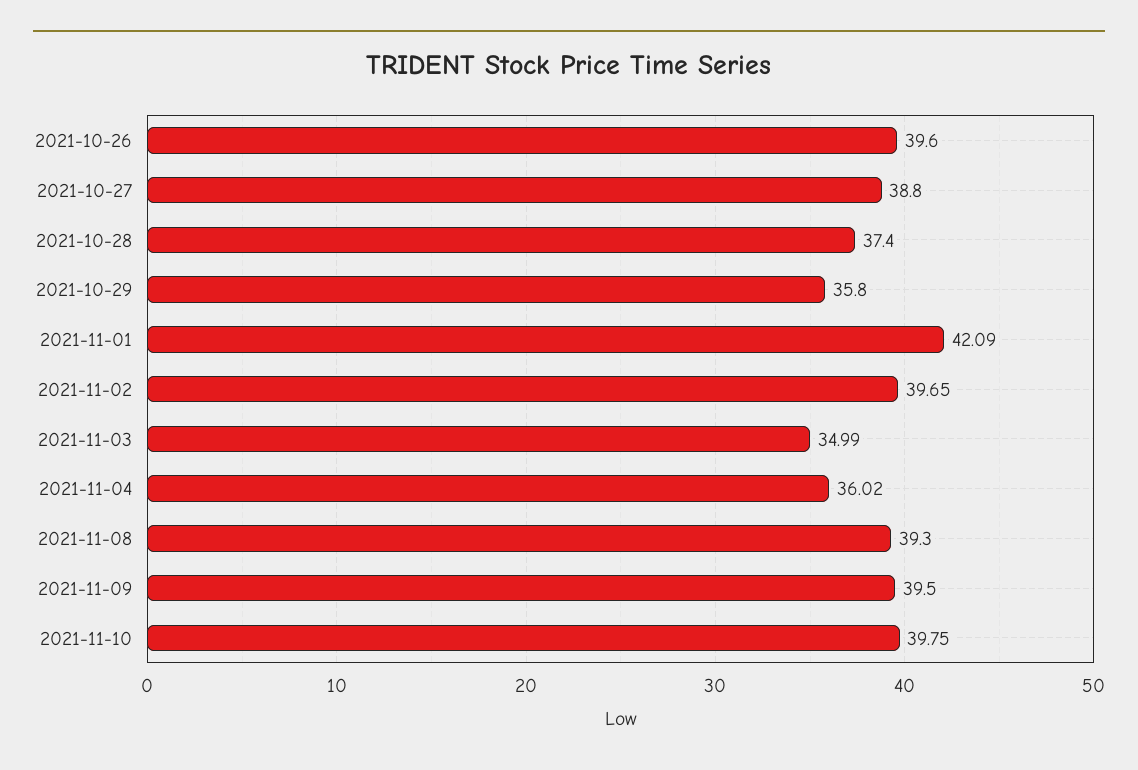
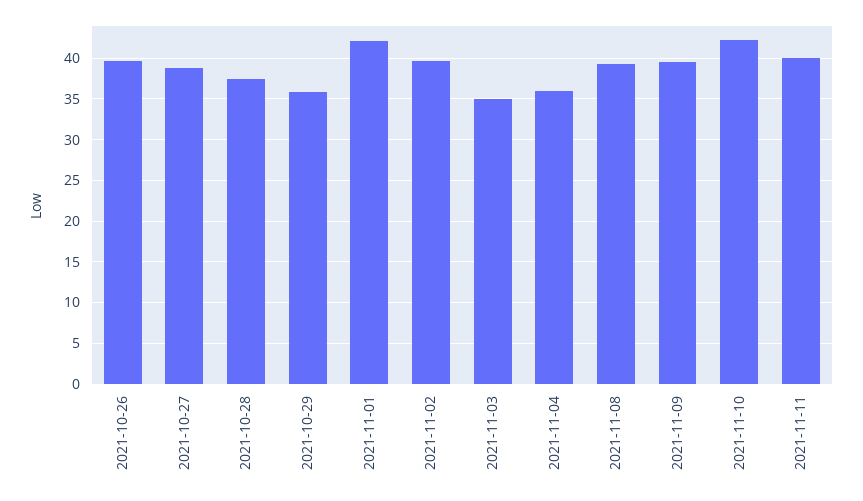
2021-11-10: 39.75 -> 42
2021-11-11: none -> 40

